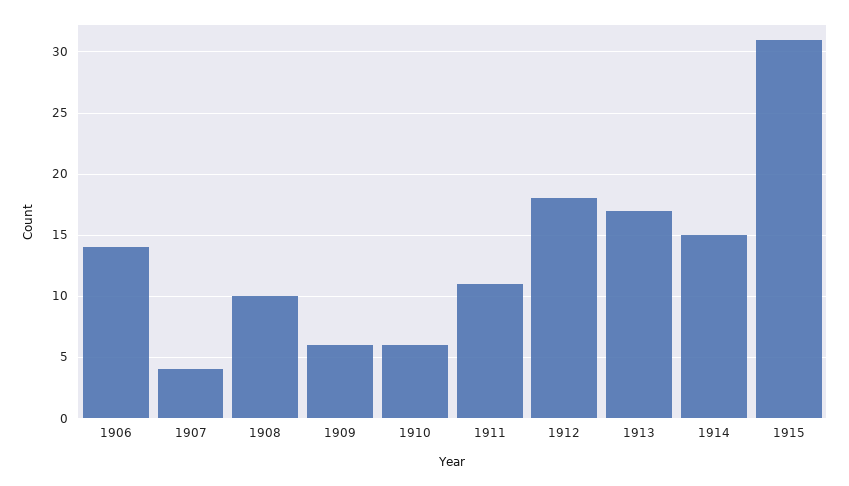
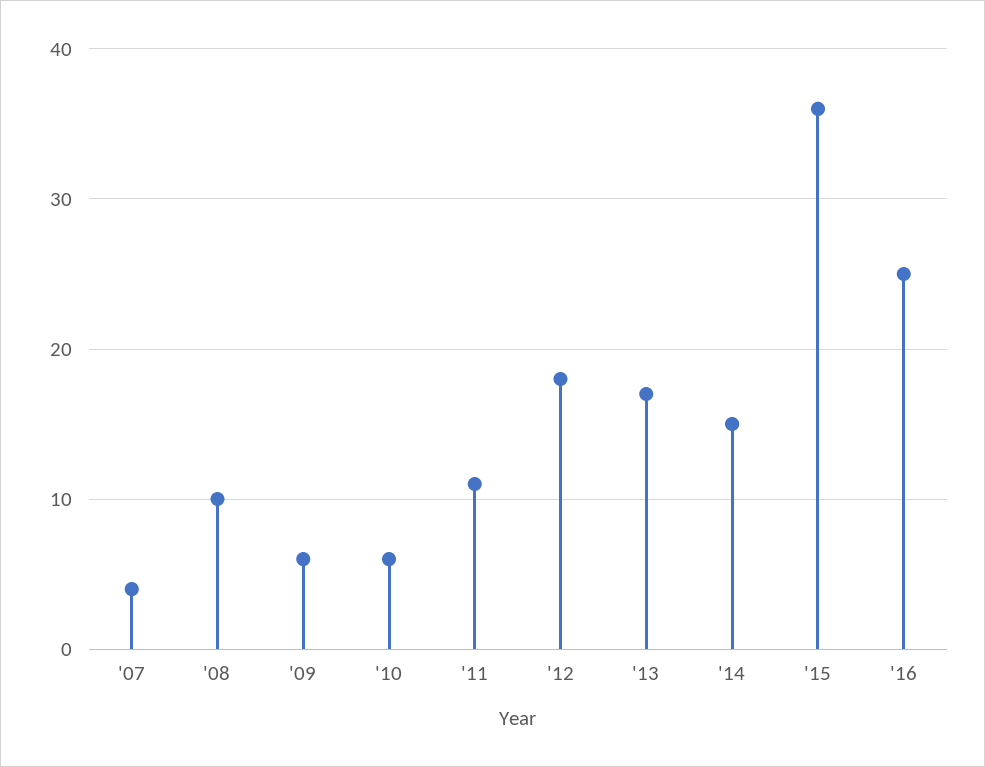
1906: 14 -> none
1915: 31 -> 36
'16: none -> 25

